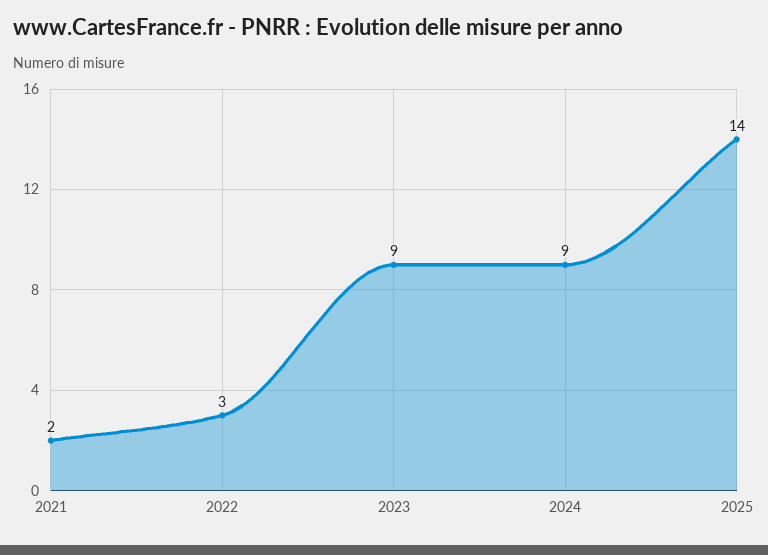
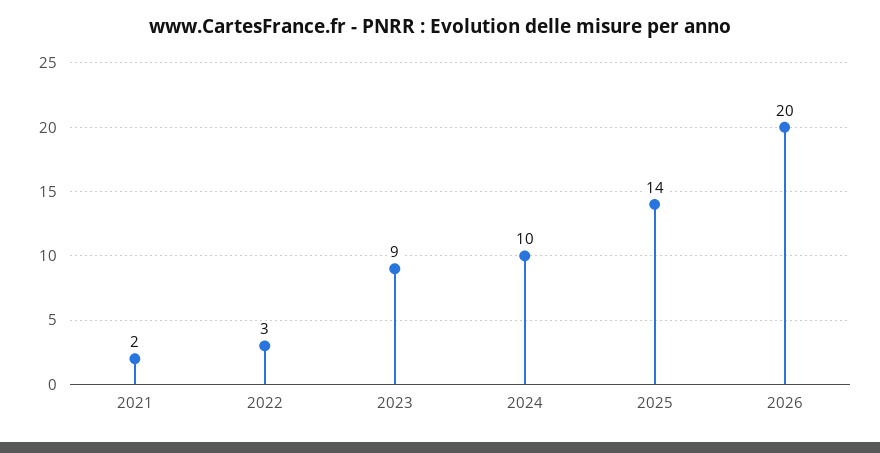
2024: 9 -> 10
2026: none -> 20

